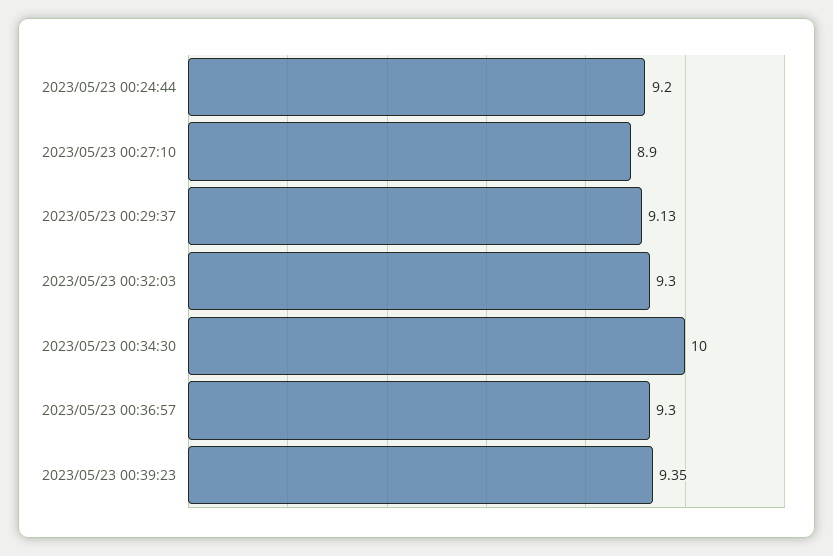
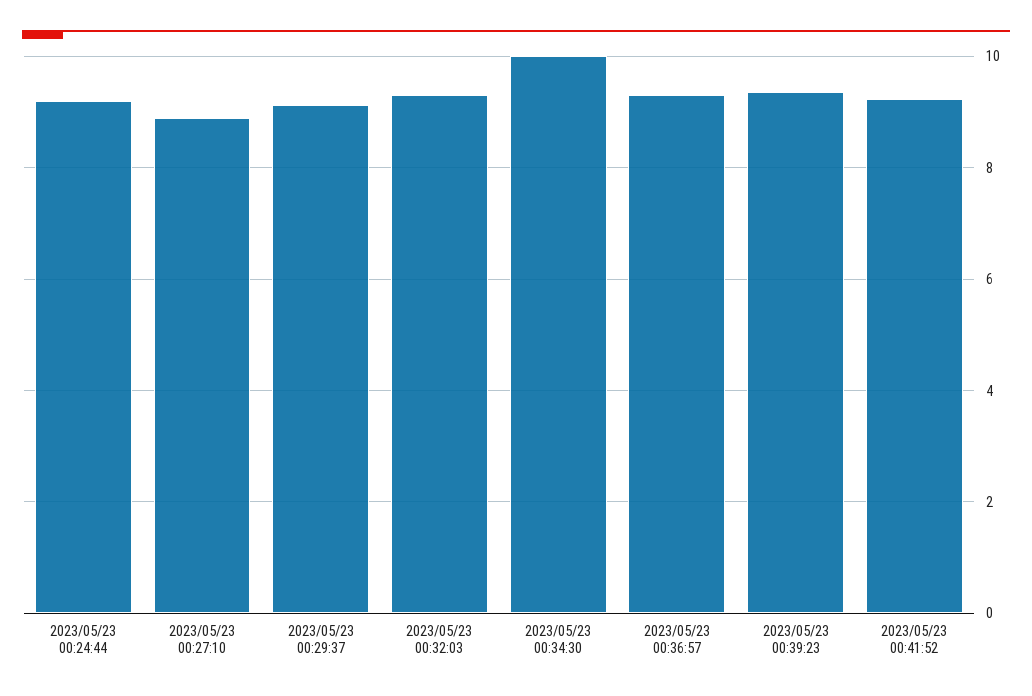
2023/05/23 00:41:52: none -> 9.2

